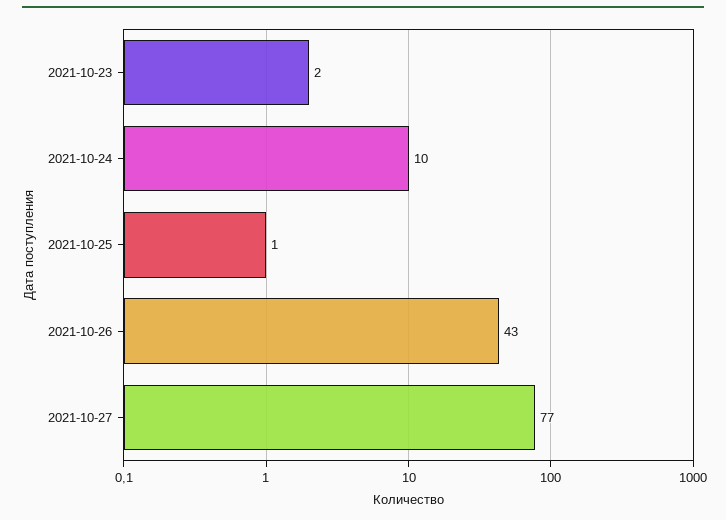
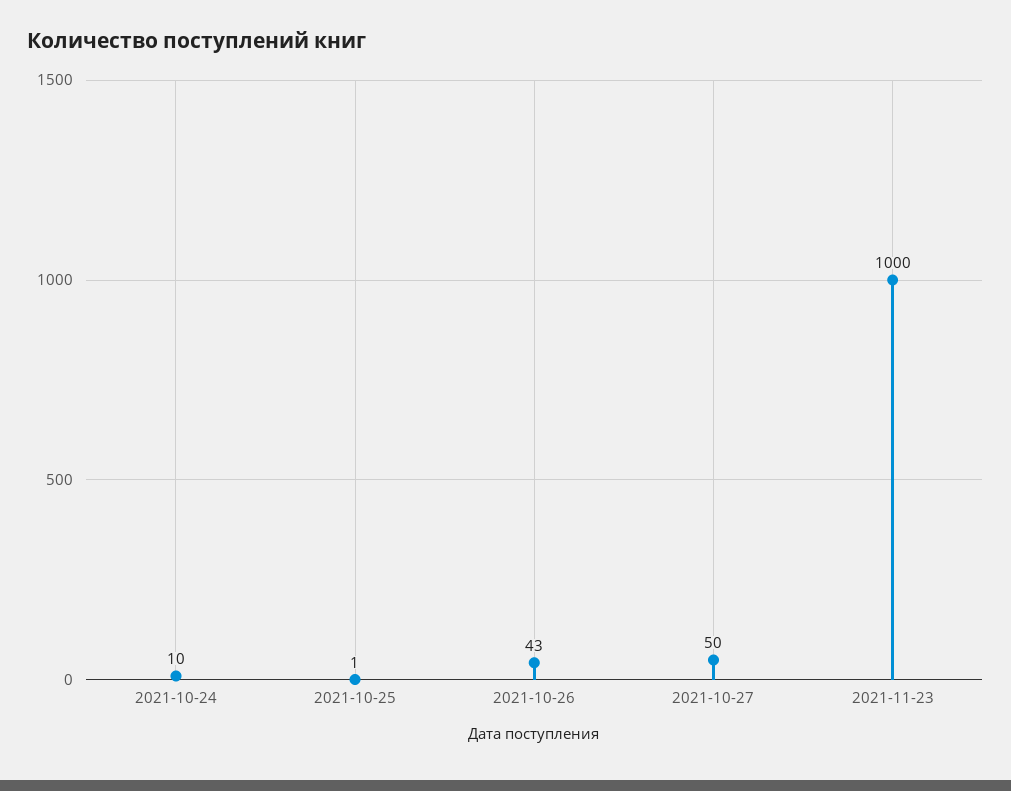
2021-10-23: 2 -> none
2021-10-27: 77 -> 50
2021-11-23: none -> 1000

